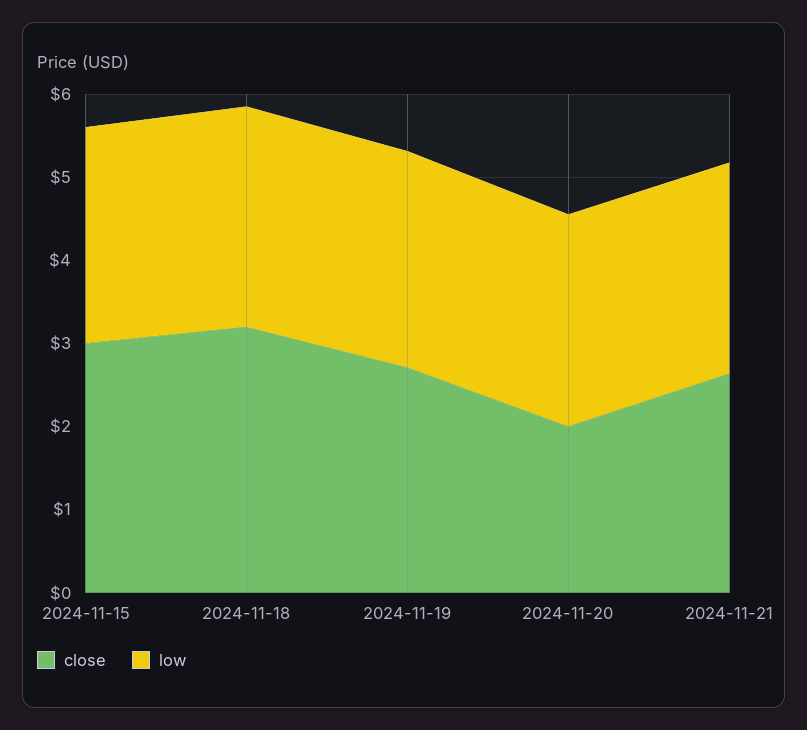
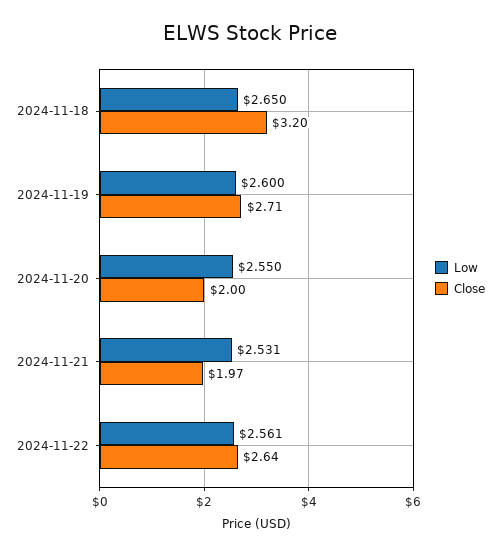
close, 2024-11-15: 3 -> none
low, 2024-11-15: 2.6 -> none
close, 2024-11-21: 2.6 -> 1.97
low, 2024-11-22: none -> 2.561
close, 2024-11-22: none -> 2.64

